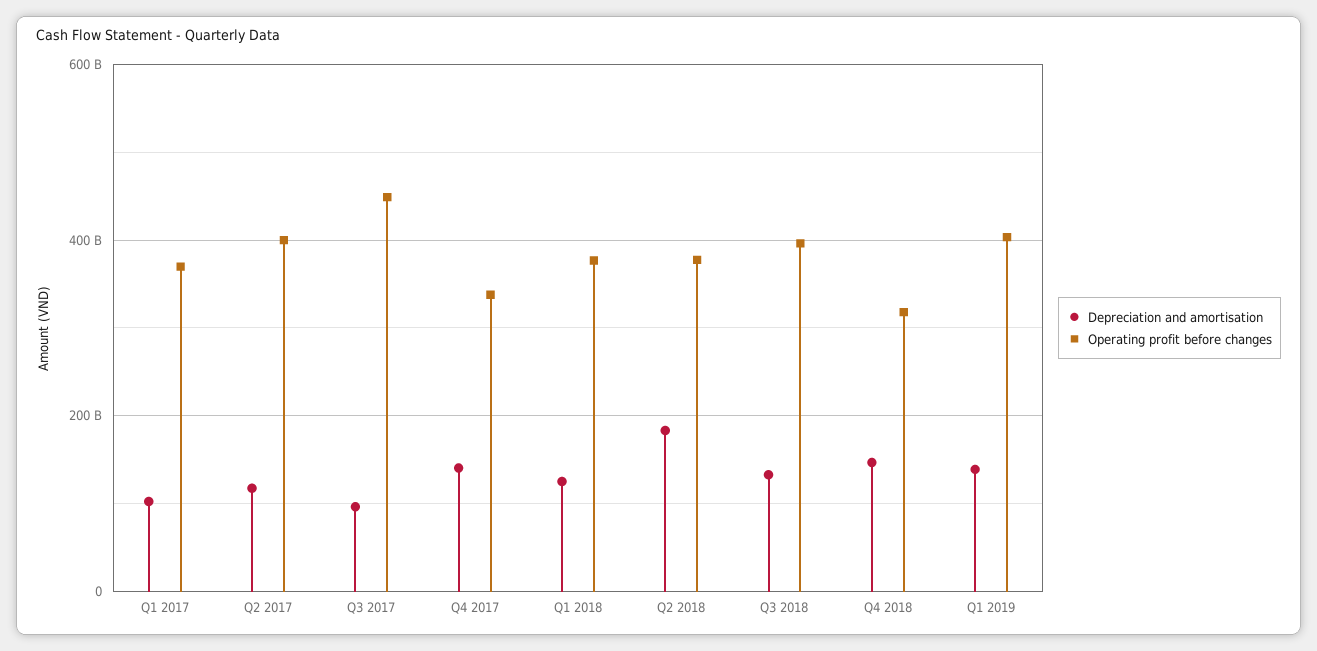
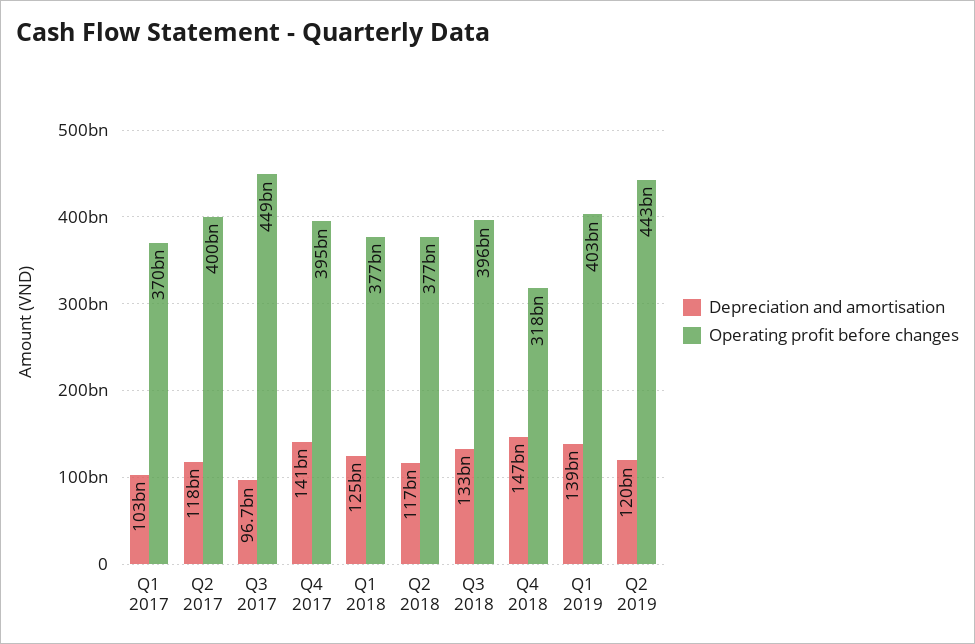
Operating profit before changes, Q4 2017: 340000000000 -> 395000000000
Depreciation and amortisation, Q2 2018: 180000000000 -> 117000000000
Depreciation and amortisation, Q2 2019: none -> 120000000000
Operating profit before changes, Q2 2019: none -> 443000000000

